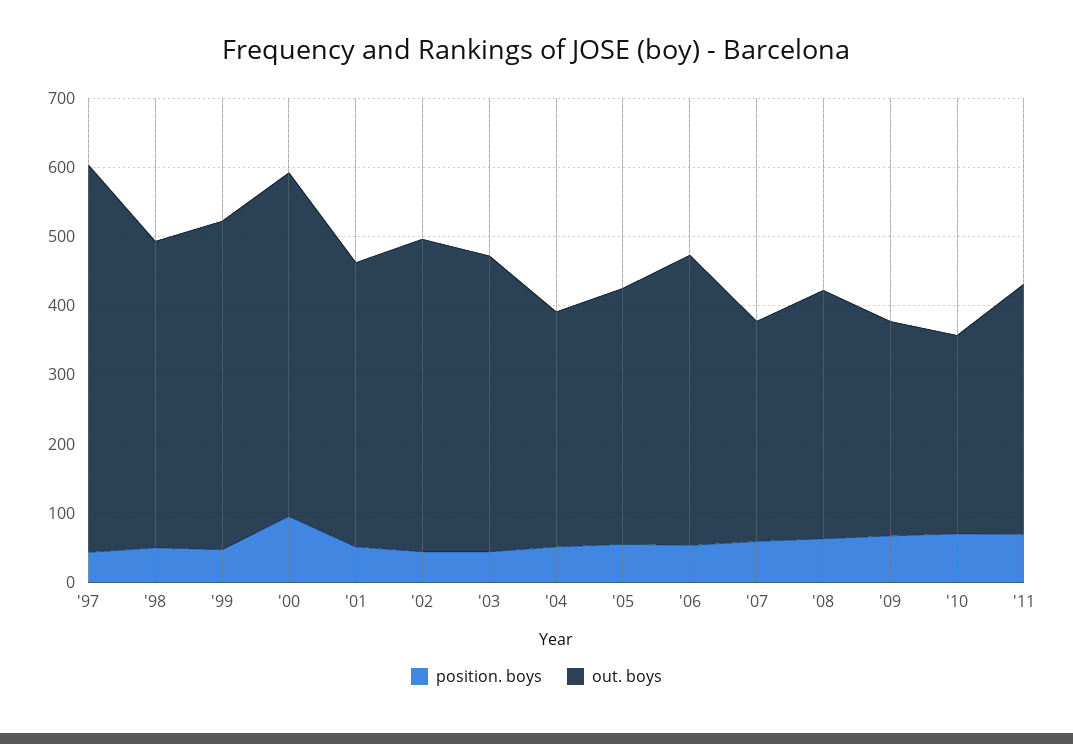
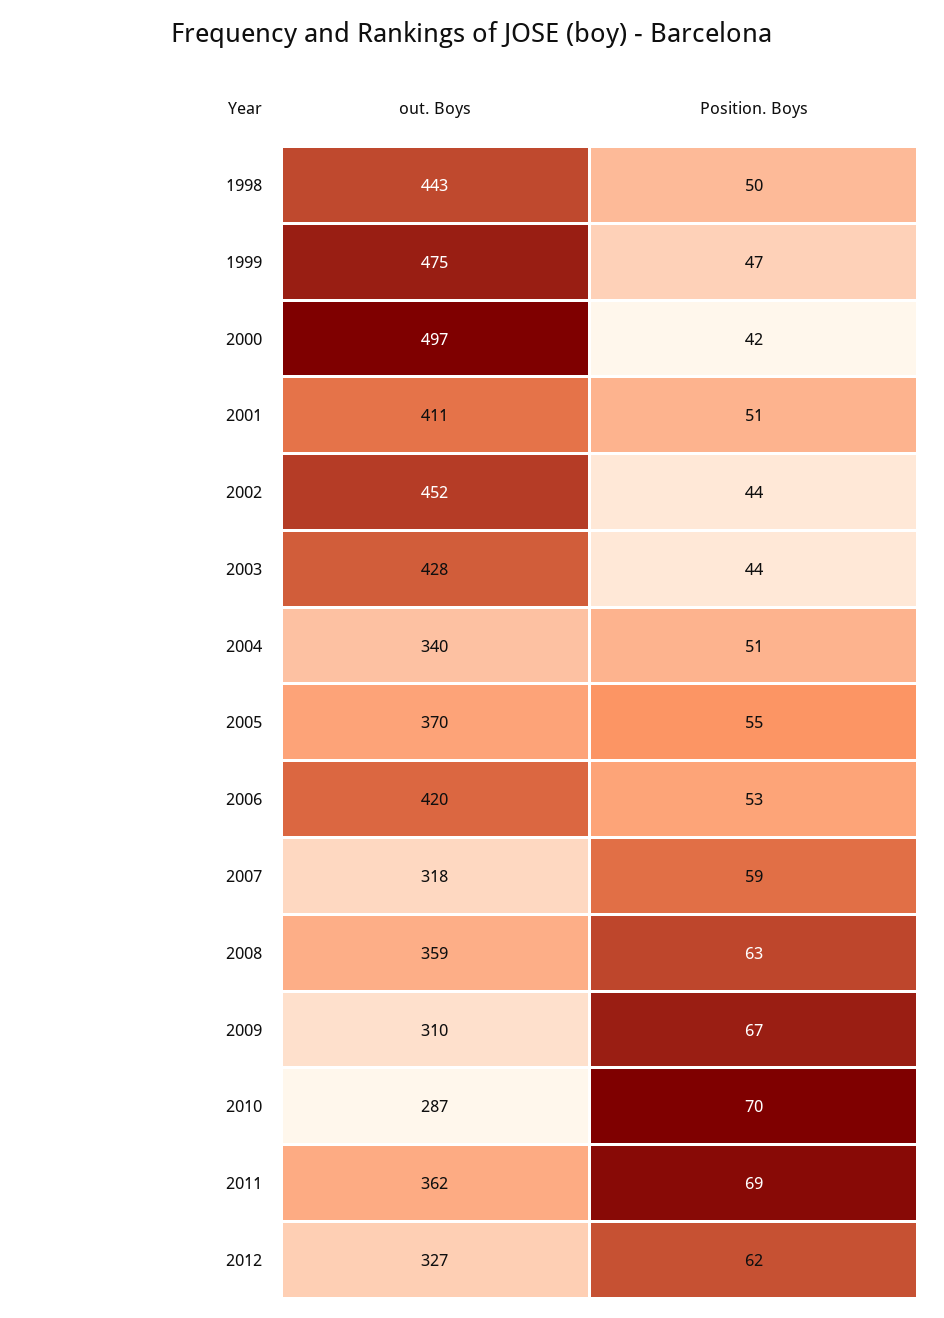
position. boys, '97: 40 -> none
out. boys, '97: 560 -> none
position. boys, '00: 100 -> 42
out. boys, 2012: none -> 327
position. boys, 2012: none -> 62

